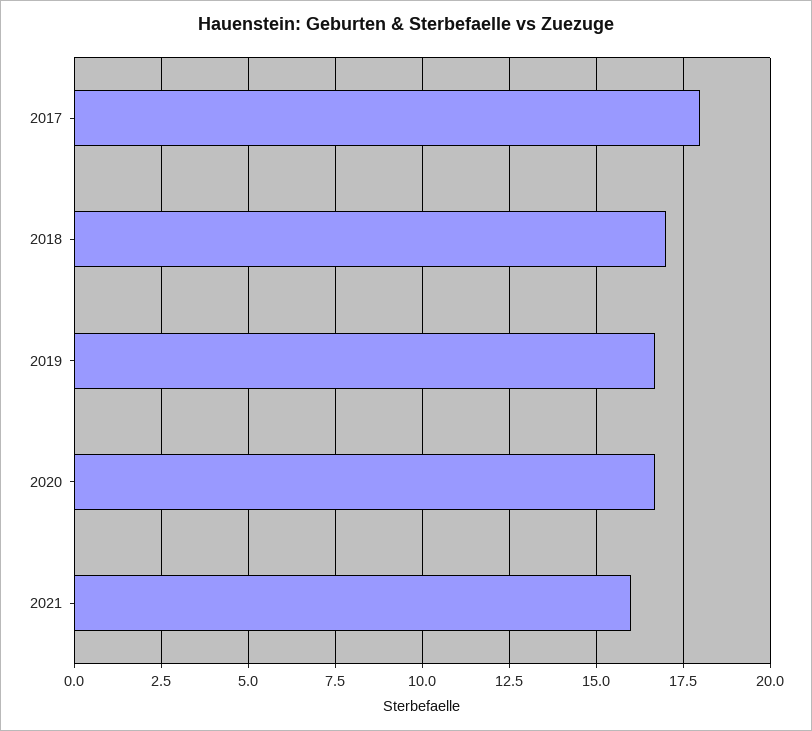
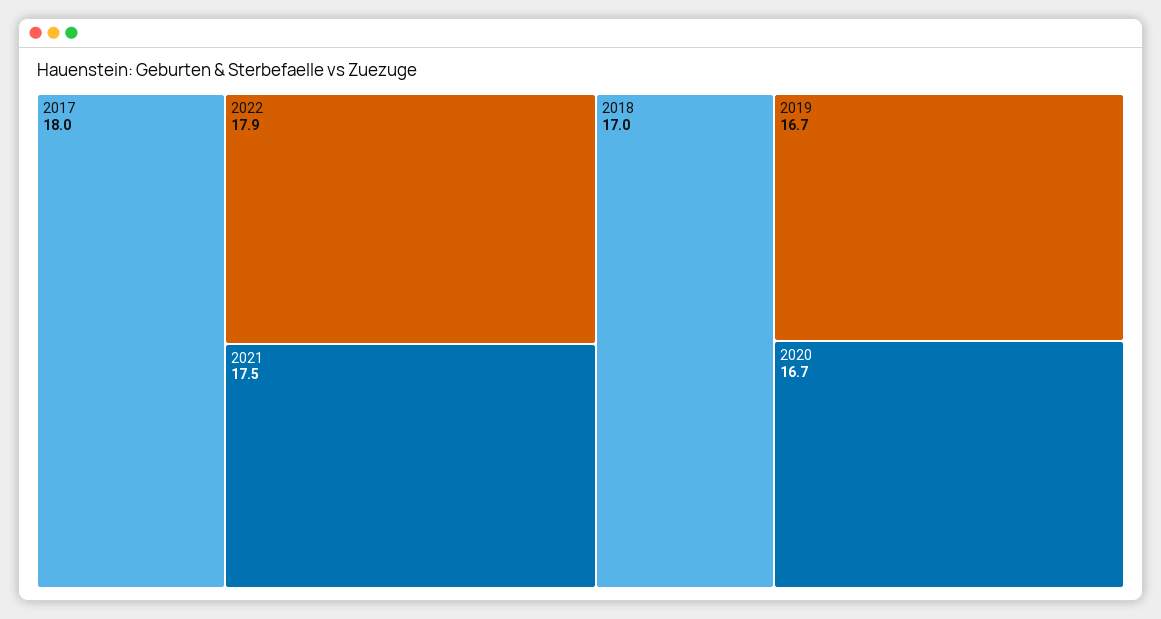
2021: 16 -> 17.5
2022: none -> 17.9

